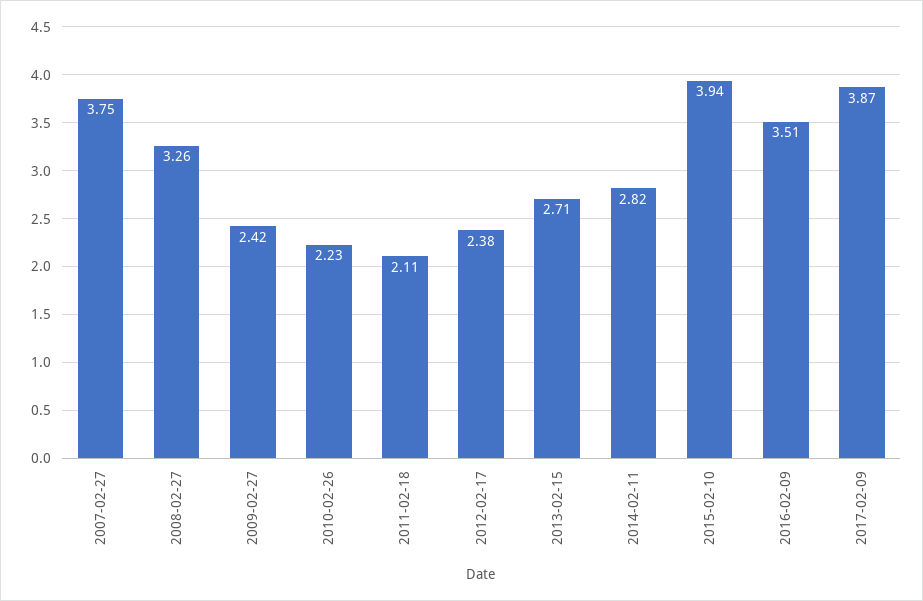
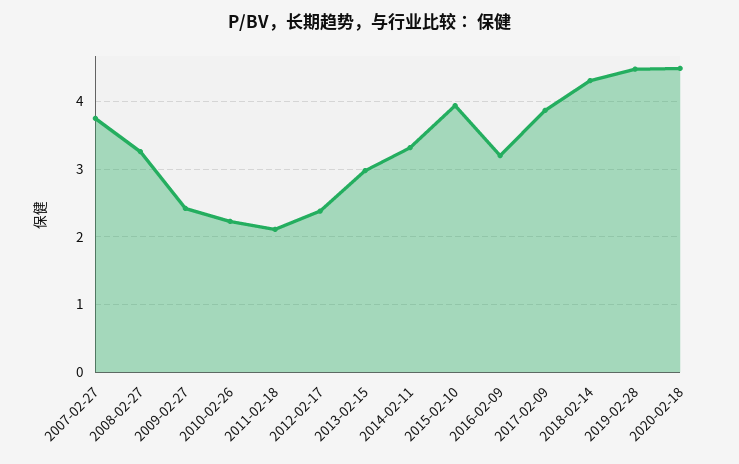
2013-02-15: 2.71 -> 3
2014-02-11: 2.82 -> 3.3
2016-02-09: 3.51 -> 3.2
2018-02-14: none -> 4.3
2019-02-28: none -> 4.5
2020-02-18: none -> 4.5

